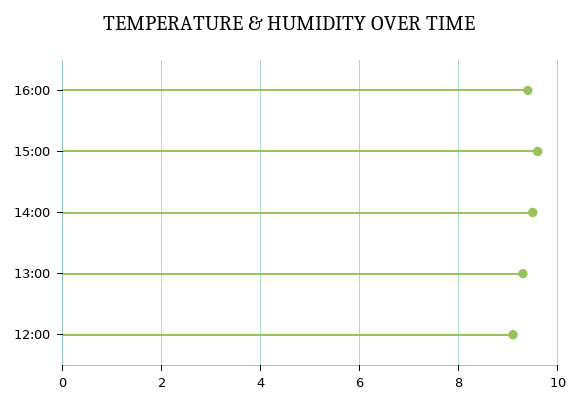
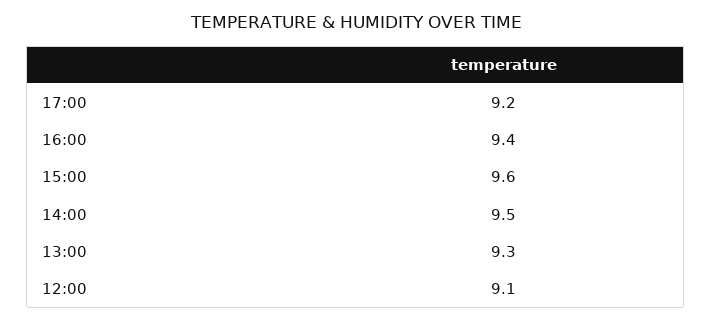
17:00: none -> 9.2

